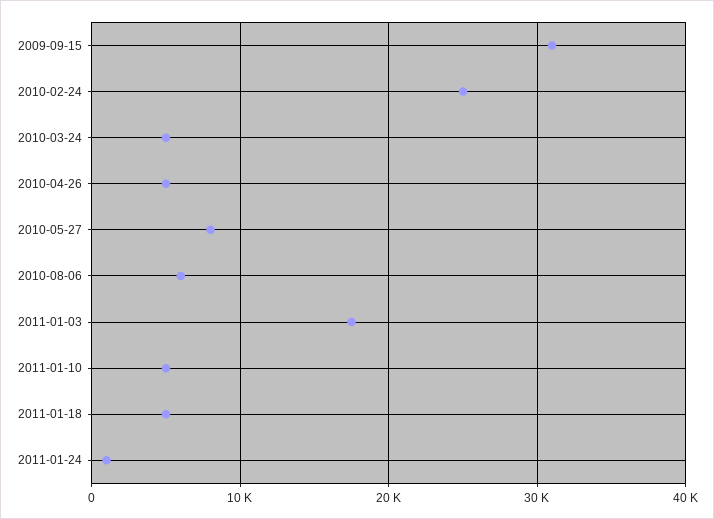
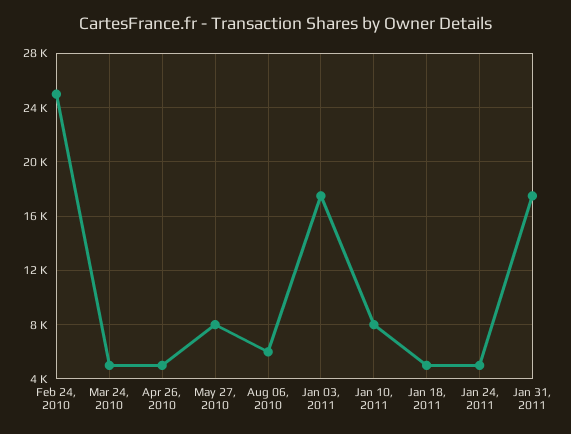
2009-09-15: 31000 -> none
2011-01-10: 5000 -> 8000
2011-01-24: 1000 -> 5000
Jan 31, 2011: none -> 17500

